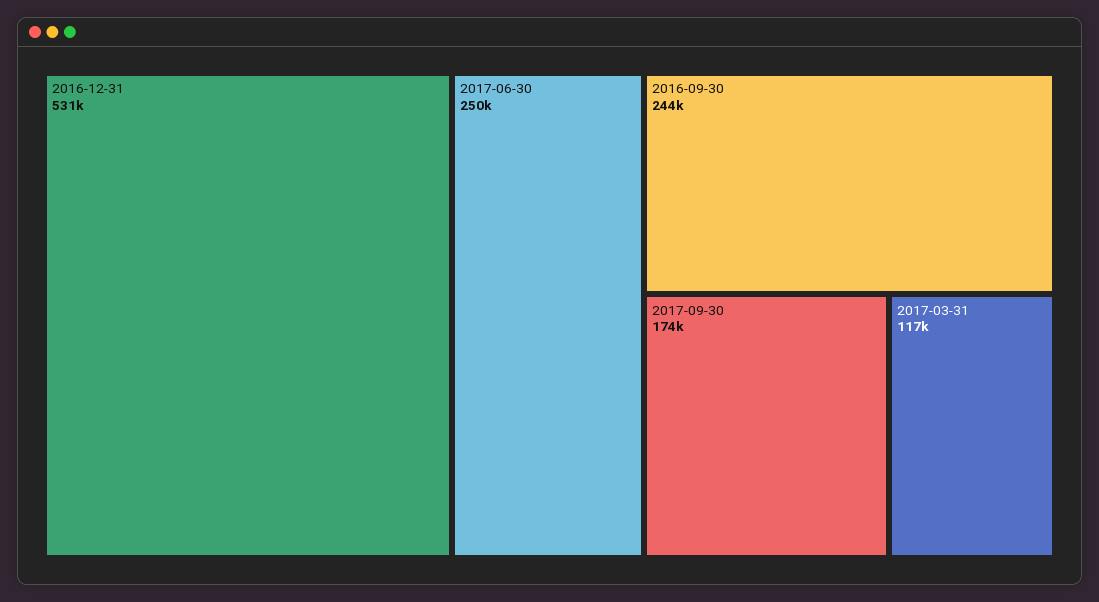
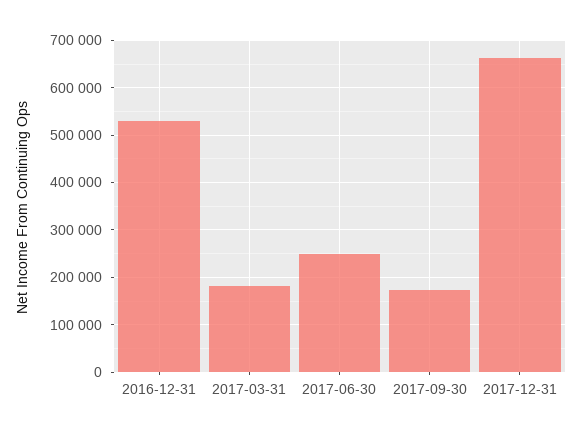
2016-09-30: 244000 -> none
2017-03-31: 117000 -> 180000
2017-12-31: none -> 660000

